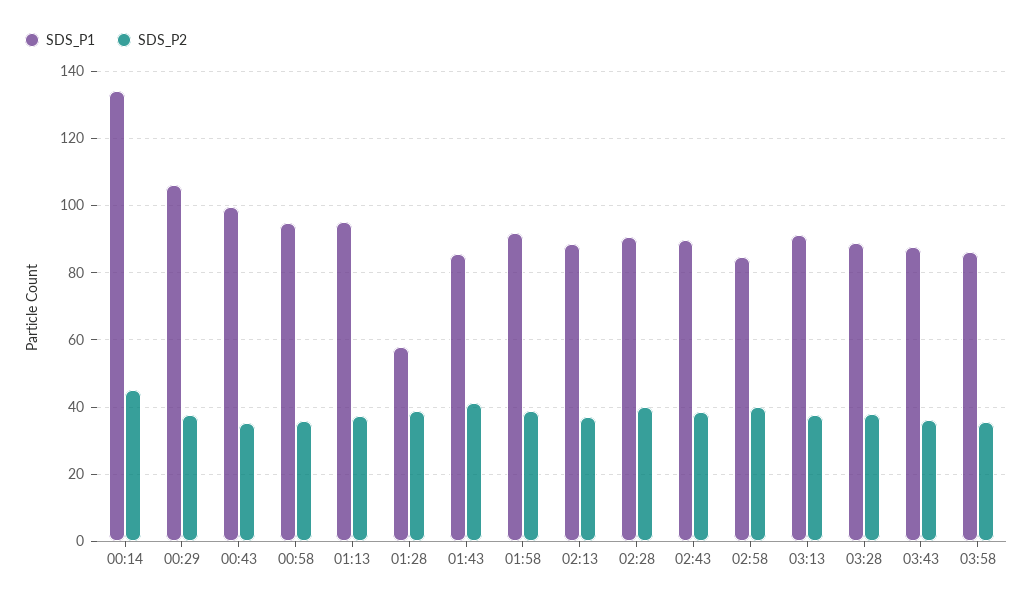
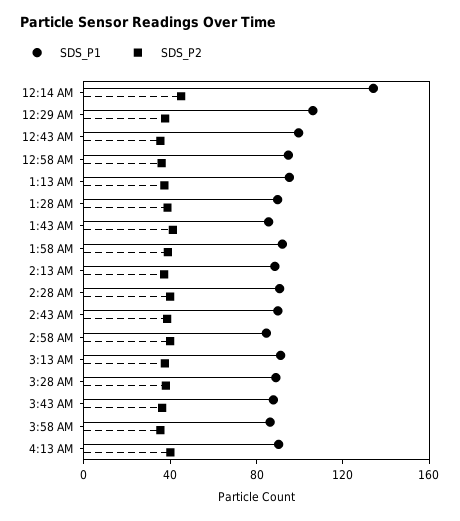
SDS_P1, 01:28: 58 -> 90
SDS_P1, 4:13 AM: none -> 90
SDS_P2, 4:13 AM: none -> 40

